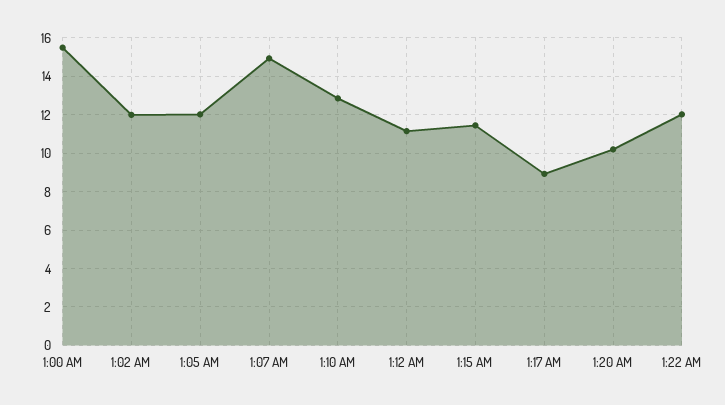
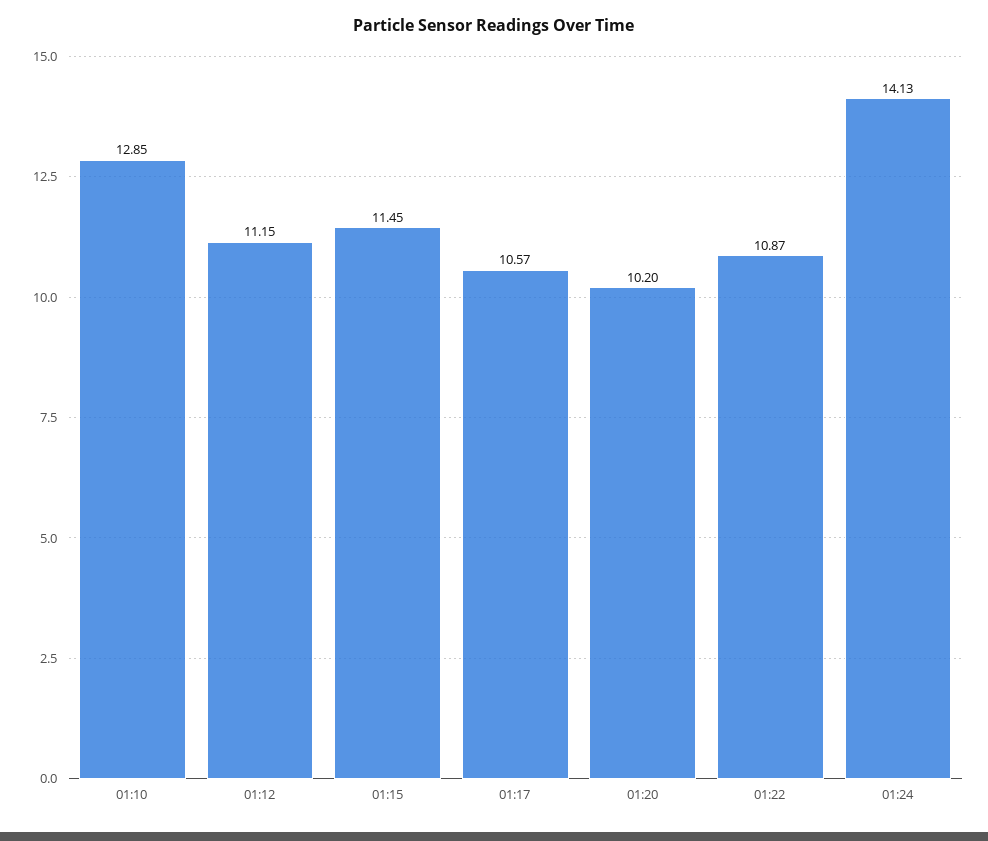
1:00 AM: 15.5 -> none
1:02 AM: 12 -> none
1:05 AM: 12 -> none
1:07 AM: 15 -> none
1:17 AM: 9 -> 10.57
1:22 AM: 12 -> 10.87
01:24: none -> 14.13

